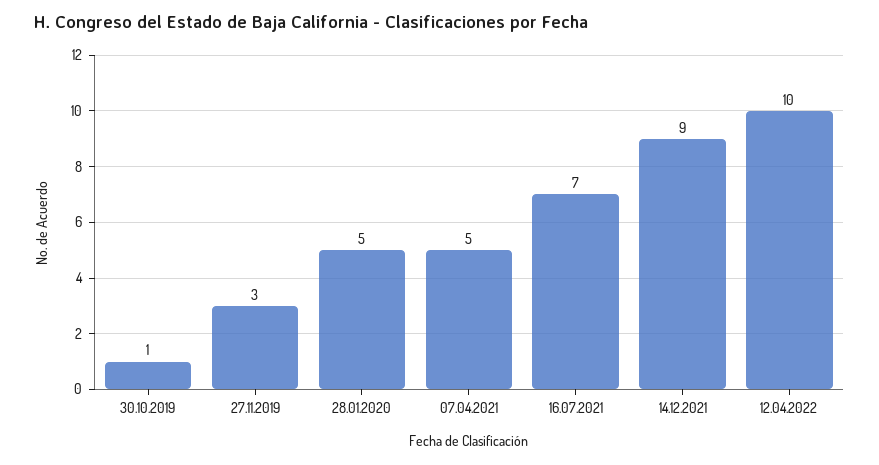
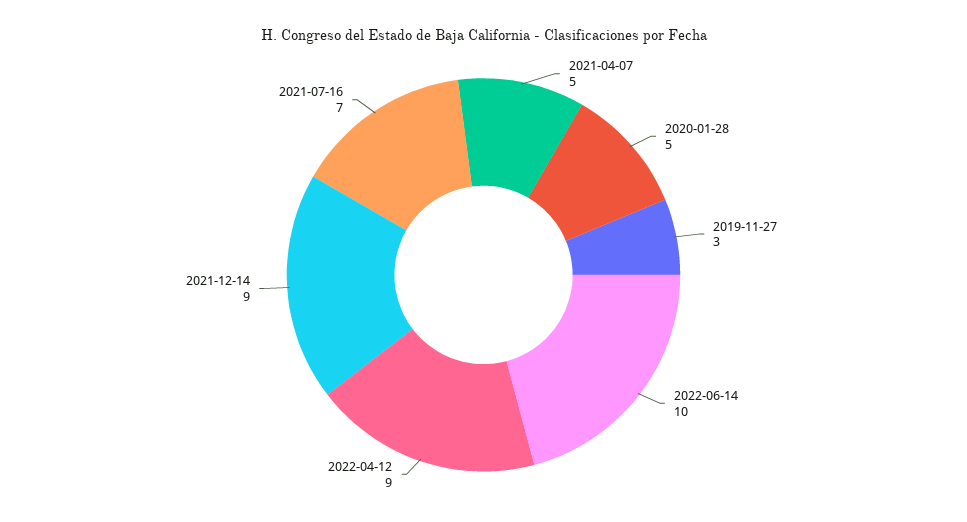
30.10.2019: 1 -> none
12.04.2022: 10 -> 9
2022-06-14: none -> 10

